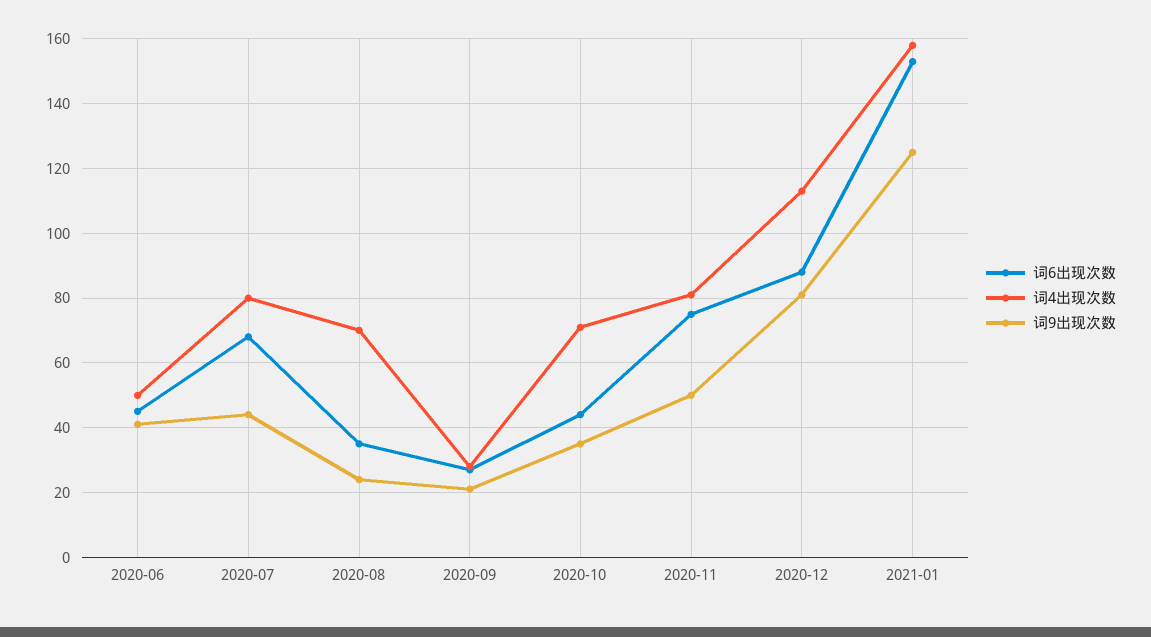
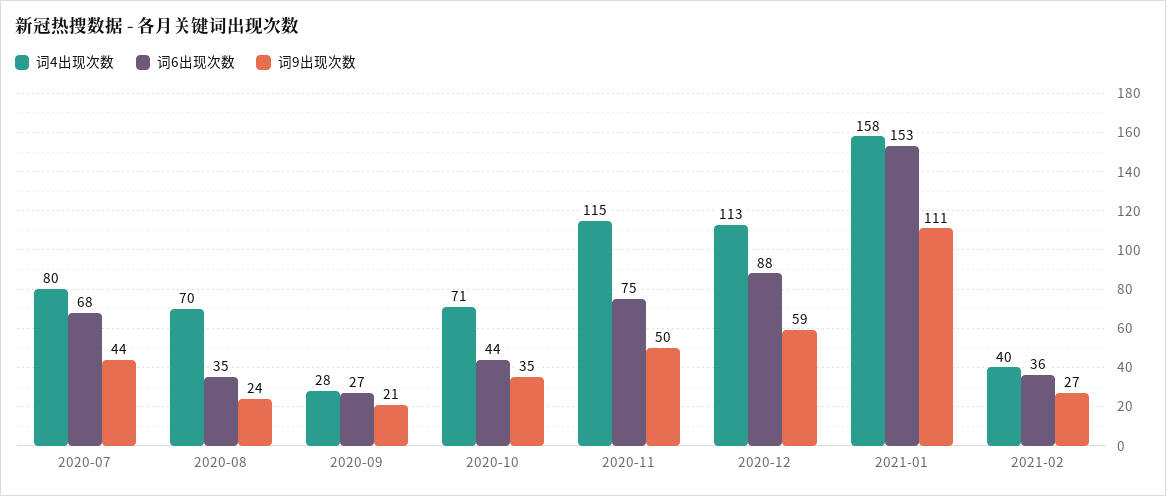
词6出现次数, 2020-06: 45 -> none
词4出现次数, 2020-06: 50 -> none
词9出现次数, 2020-06: 40 -> none
词4出现次数, 2020-11: 80 -> 115
词9出现次数, 2020-12: 80 -> 59
词9出现次数, 2021-01: 125 -> 111
词4出现次数, 2021-02: none -> 40
词6出现次数, 2021-02: none -> 36
词9出现次数, 2021-02: none -> 27

